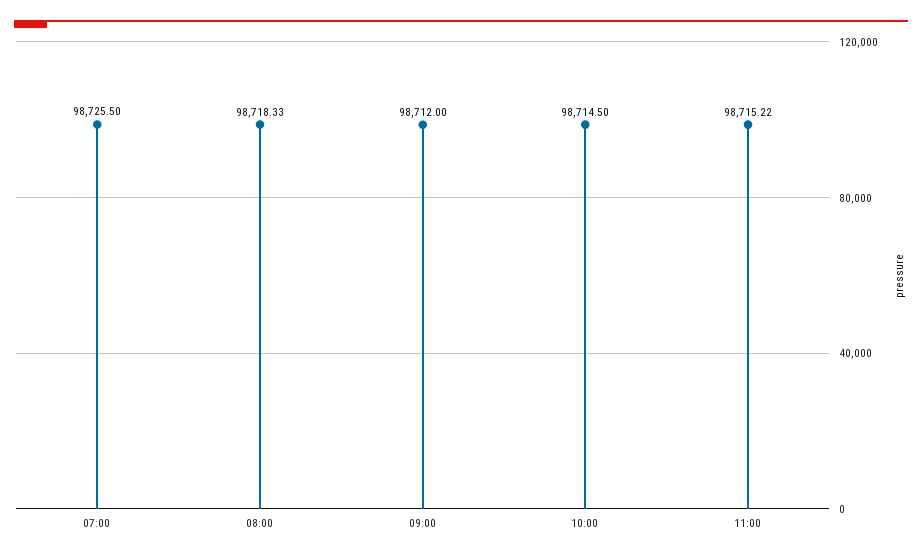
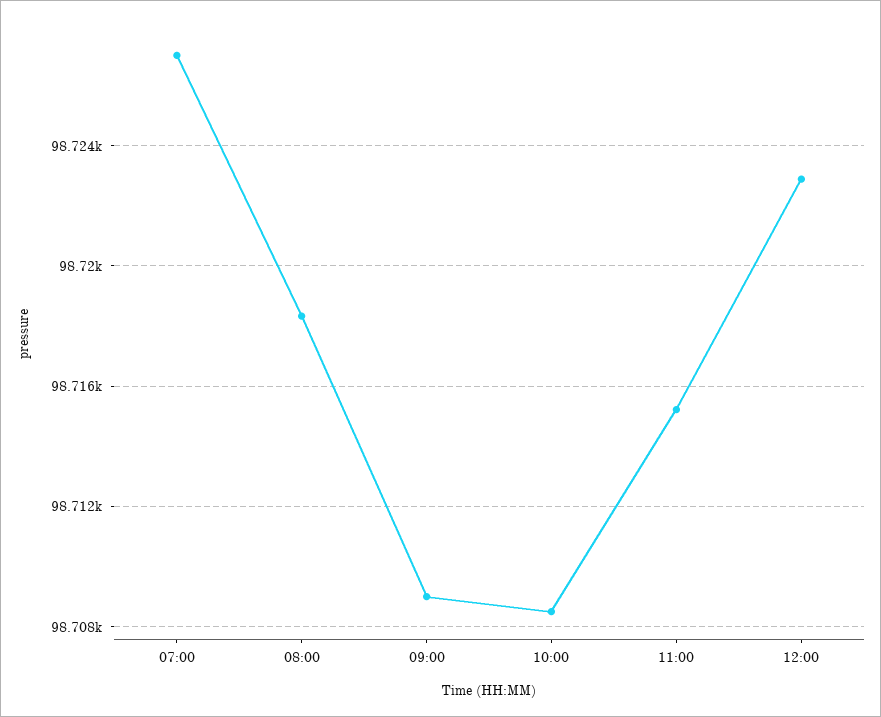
07:00: 98725.5 -> 98727
09:00: 98712 -> 98709
10:00: 98714.5 -> 98708.5
12:00: none -> 98723

